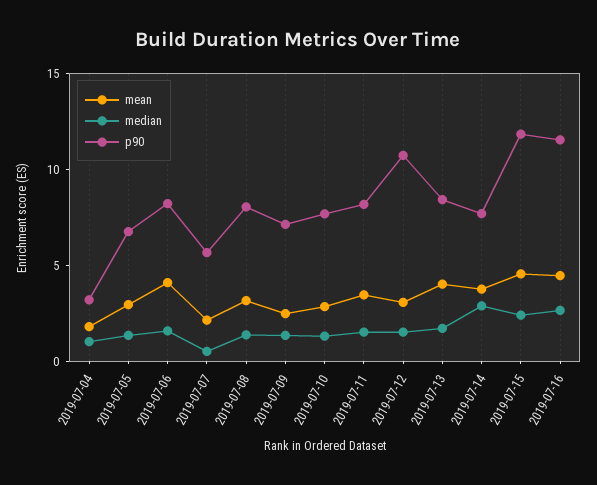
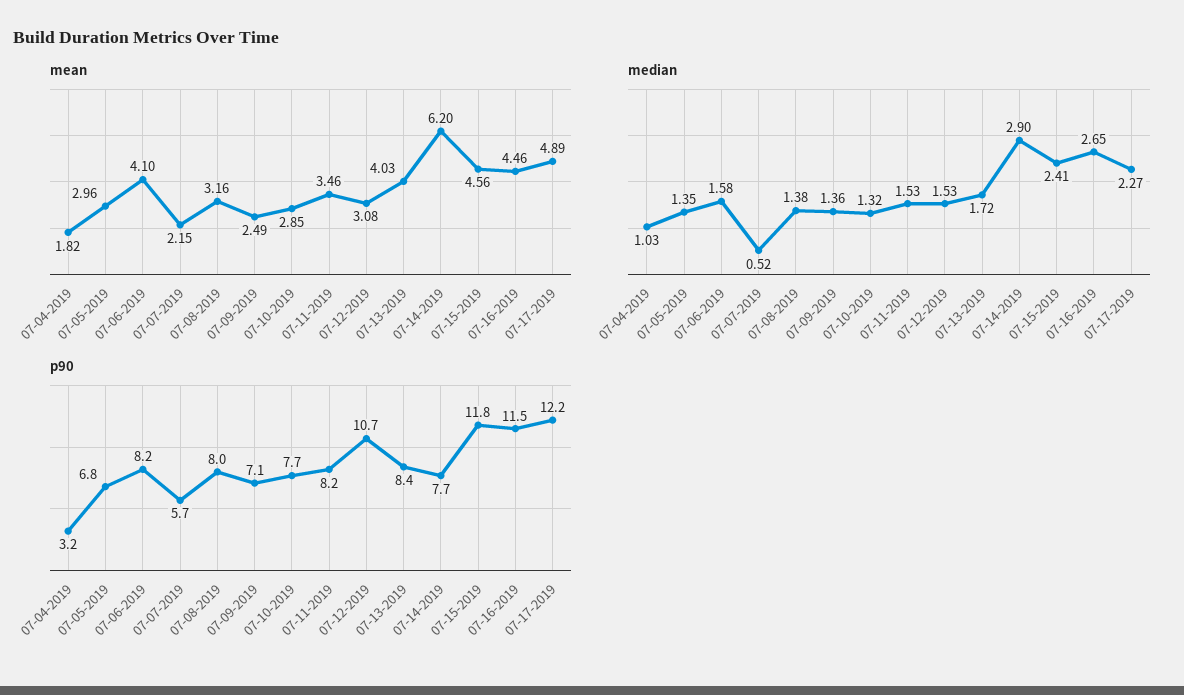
mean, 2019-07-14: 4 -> 6.2
mean, 07-17-2019: none -> 4.89
median, 07-17-2019: none -> 2.27
p90, 07-17-2019: none -> 12.2

